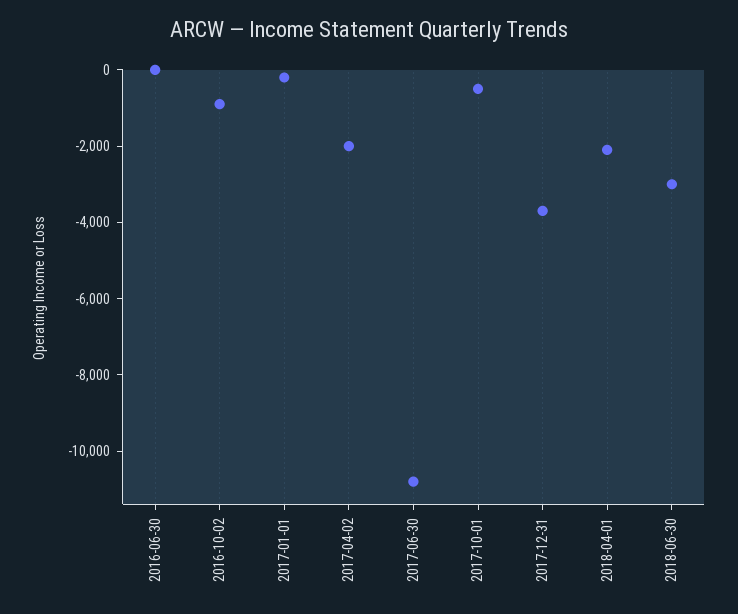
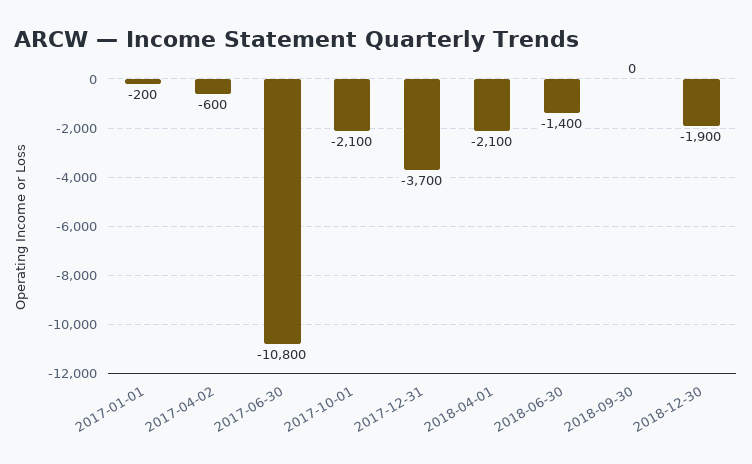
2016-06-30: 0 -> none
2016-10-02: -1000 -> none
2017-04-02: -2000 -> -600
2017-10-01: -500 -> -2100
2018-06-30: -3000 -> -1400
2018-09-30: none -> 0
2018-12-30: none -> -1900

